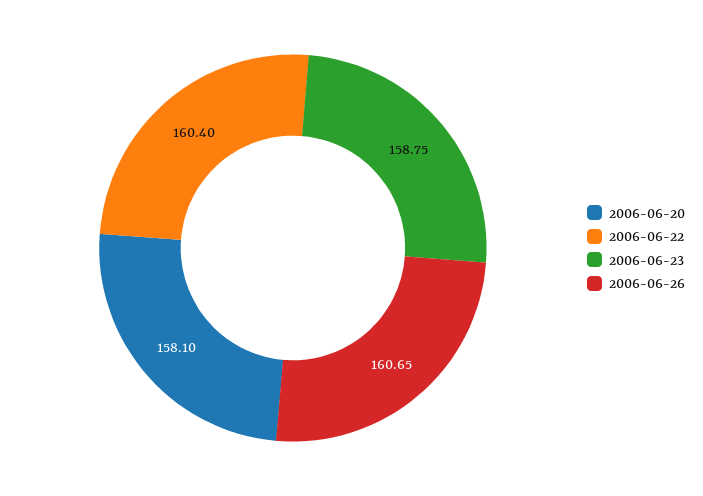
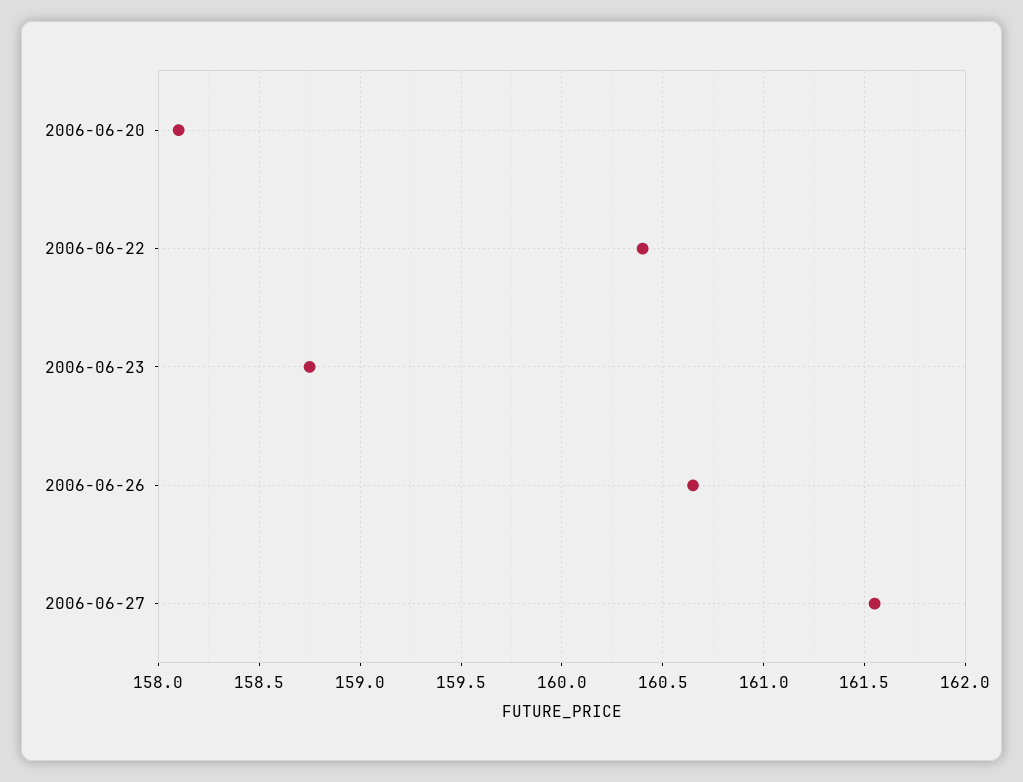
2006-06-27: none -> 161.55

